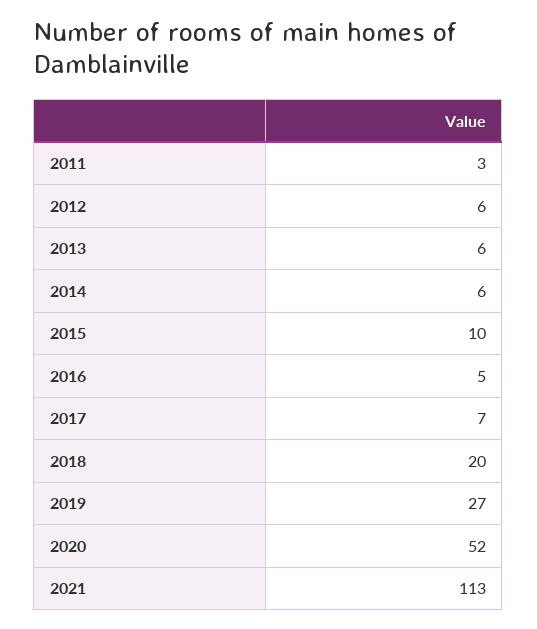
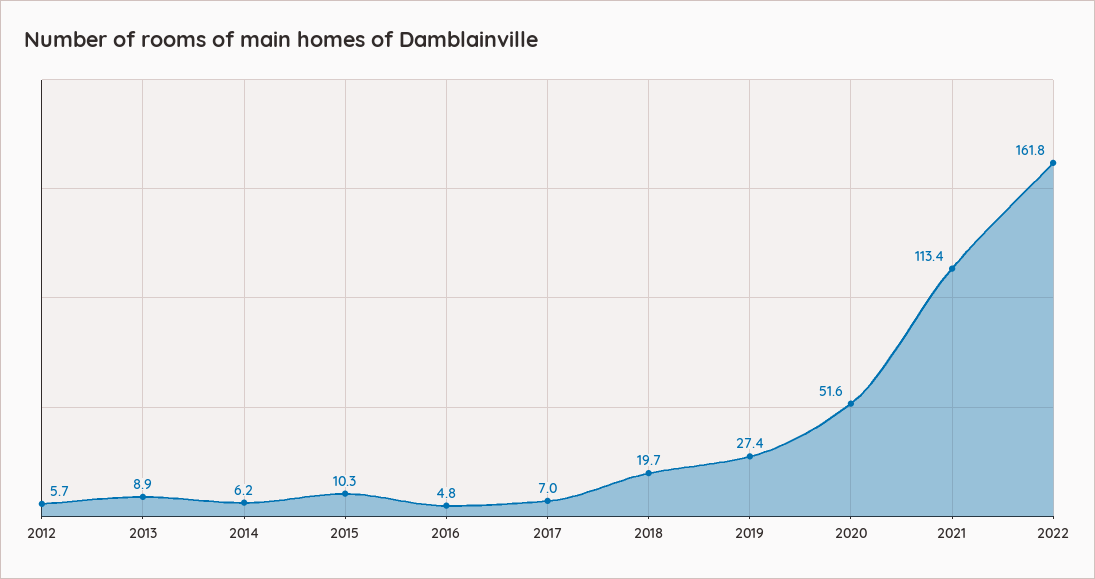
2011: 3 -> none
2013: 6 -> 8.9
2022: none -> 161.8

